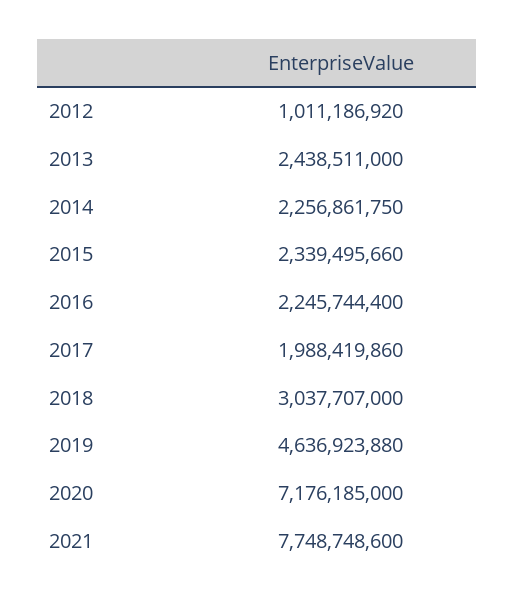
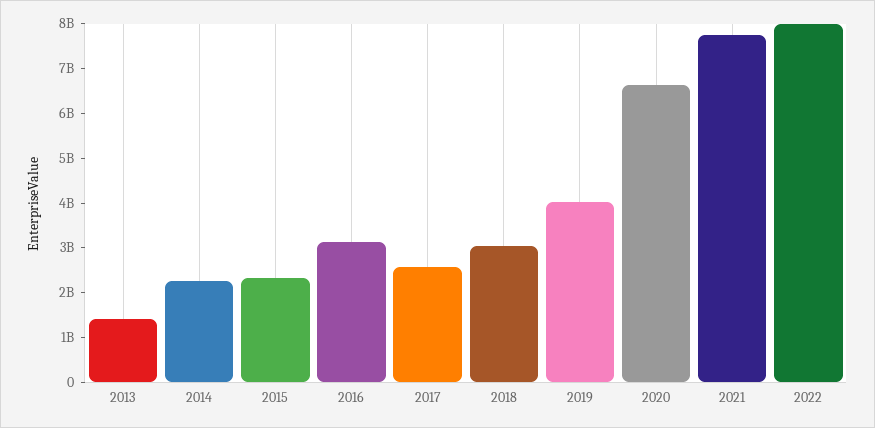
2012: 1011186920 -> none
2013: 2438511000 -> 1400000000
2016: 2245744400 -> 3200000000
2017: 1988419860 -> 2600000000
2019: 4636923880 -> 4000000000
2020: 7176185000 -> 6600000000
2022: none -> 8000000000

